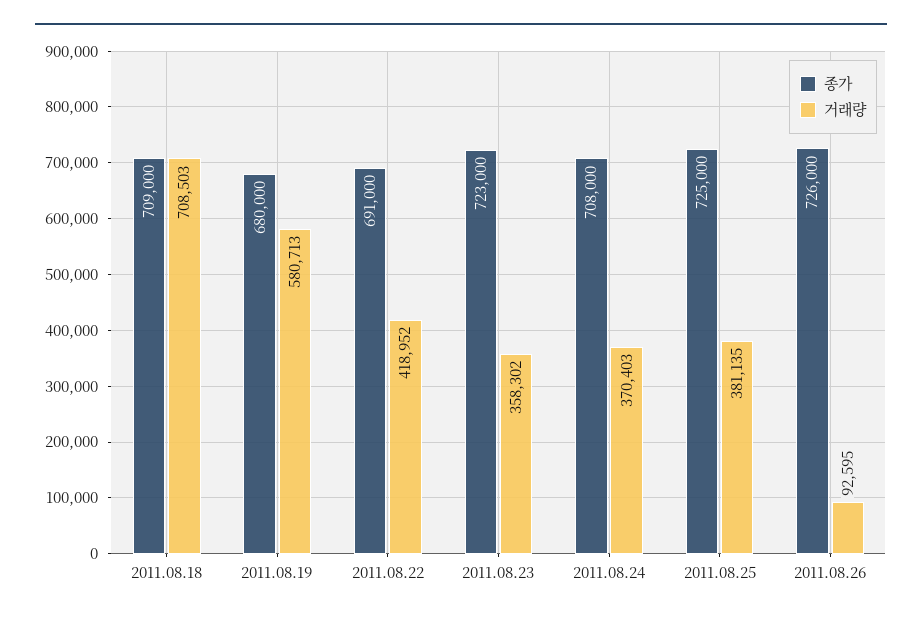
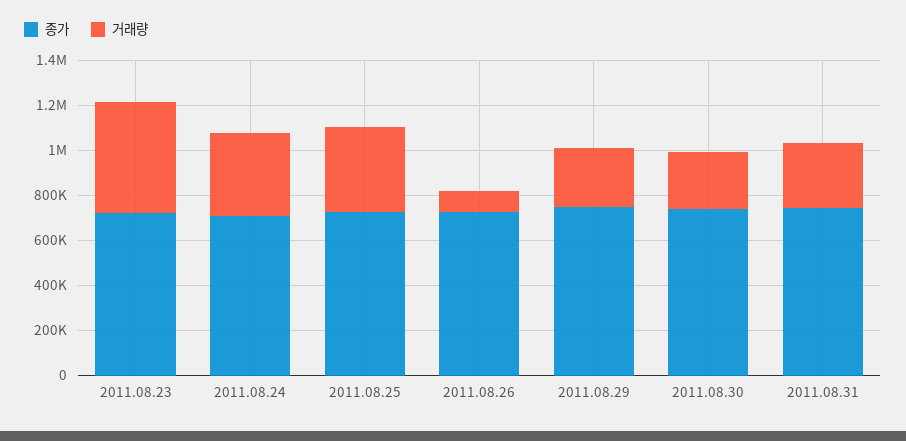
종가, 2011.08.18: 709000 -> none
거래량, 2011.08.18: 708503 -> none
종가, 2011.08.19: 680000 -> none
거래량, 2011.08.19: 580713 -> none
종가, 2011.08.22: 691000 -> none
거래량, 2011.08.22: 418952 -> none
거래량, 2011.08.23: 358302 -> 500000
종가, 2011.08.29: none -> 750000
거래량, 2011.08.29: none -> 250000
종가, 2011.08.30: none -> 750000
거래량, 2011.08.30: none -> 250000
종가, 2011.08.31: none -> 750000
거래량, 2011.08.31: none -> 300000

